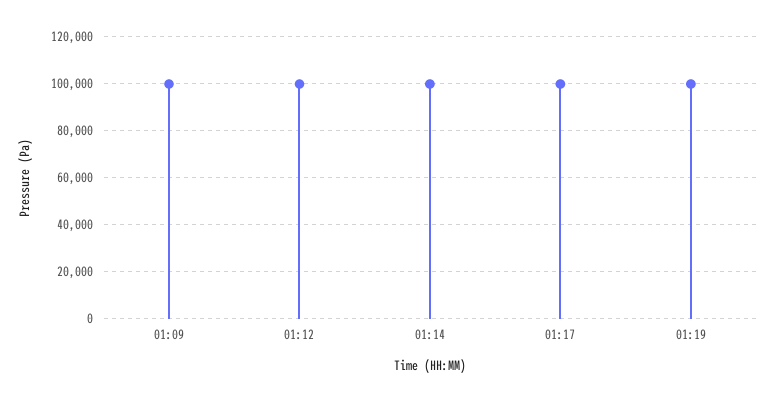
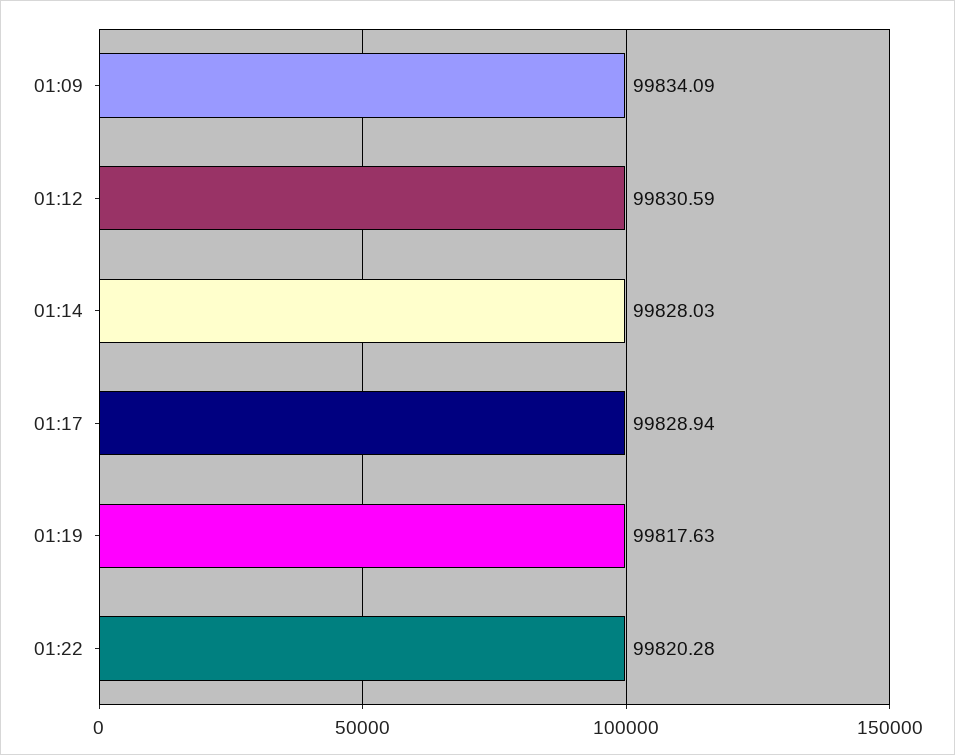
01:22: none -> 99820.28

